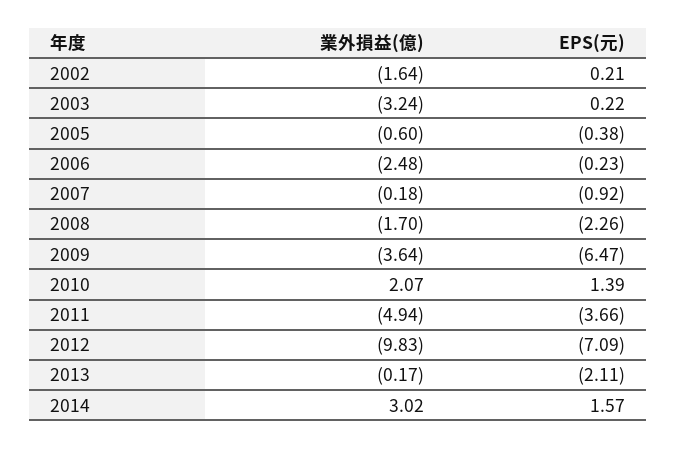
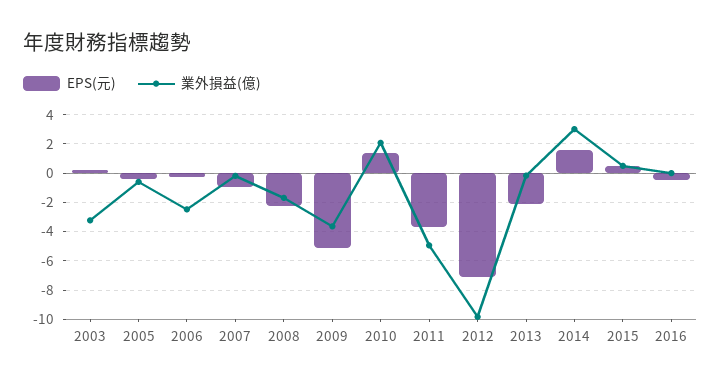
業外損益(億), 2002: -1.64 -> none
EPS(元), 2002: 0.21 -> none
EPS(元), 2009: -6.47 -> -5
EPS(元), 2015: none -> 0.5
業外損益(億), 2015: none -> 0.5
EPS(元), 2016: none -> -0.5
業外損益(億), 2016: none -> 0

